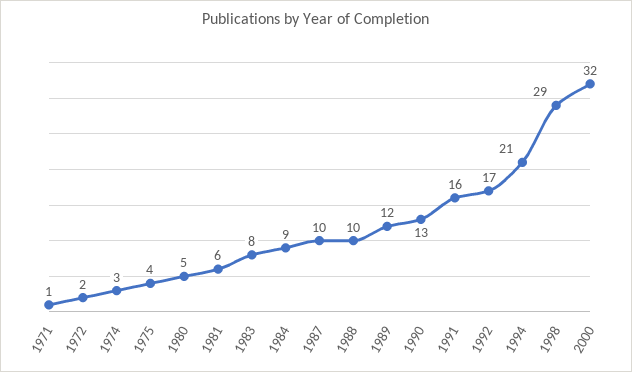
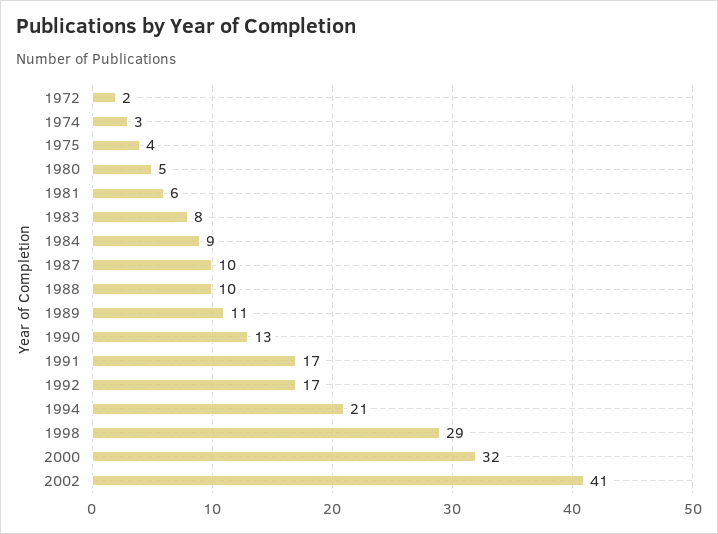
1971: 1 -> none
1989: 12 -> 11
1991: 16 -> 17
2002: none -> 41

